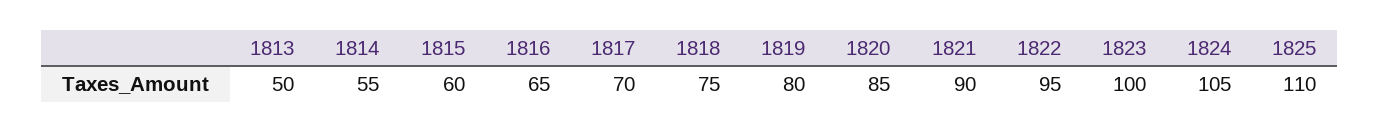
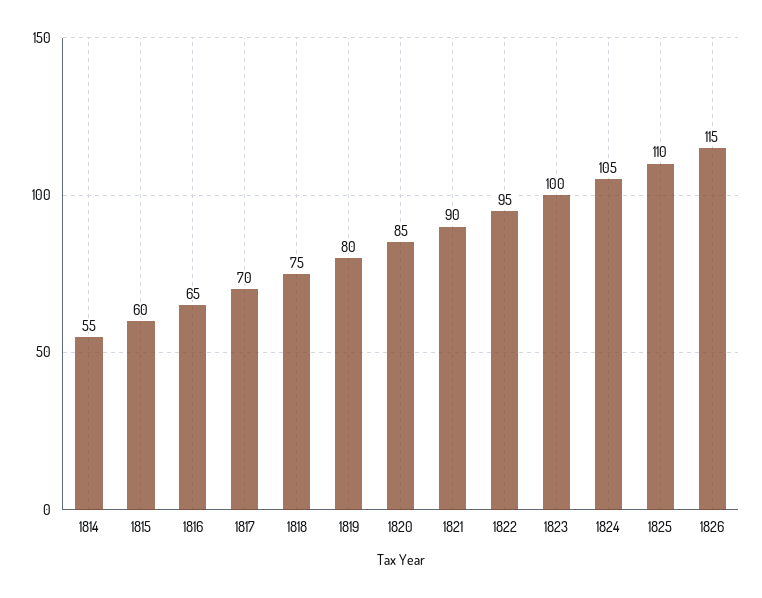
1813: 50 -> none
1826: none -> 115

